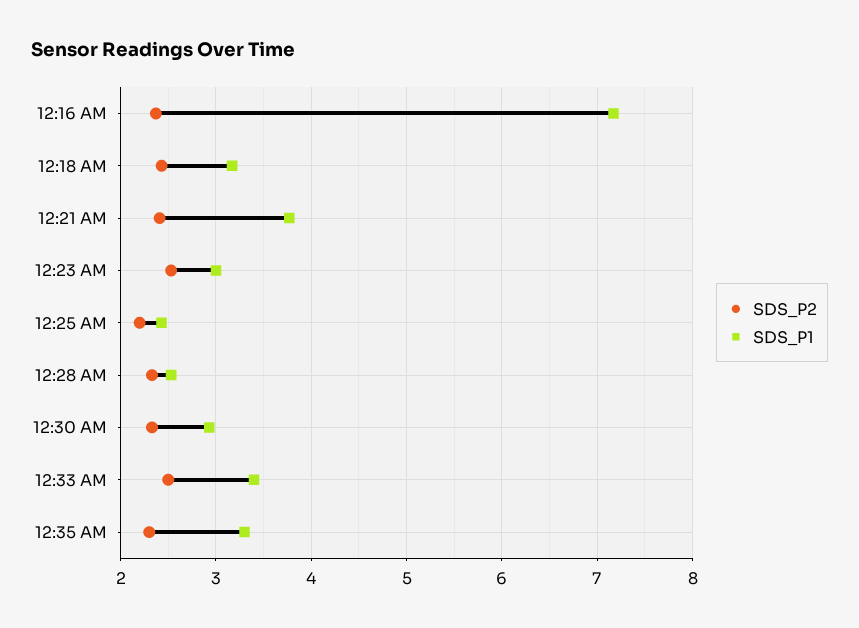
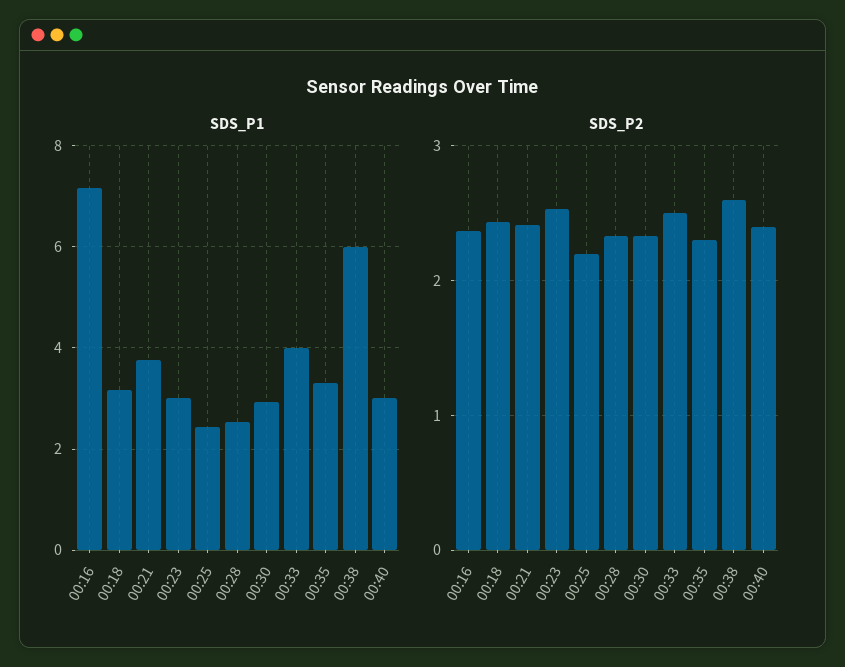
SDS_P1, 12:33 AM: 3.4 -> 4
SDS_P1, 00:38: none -> 6
SDS_P1, 00:40: none -> 3
SDS_P2, 00:38: none -> 2.6
SDS_P2, 00:40: none -> 2.4

